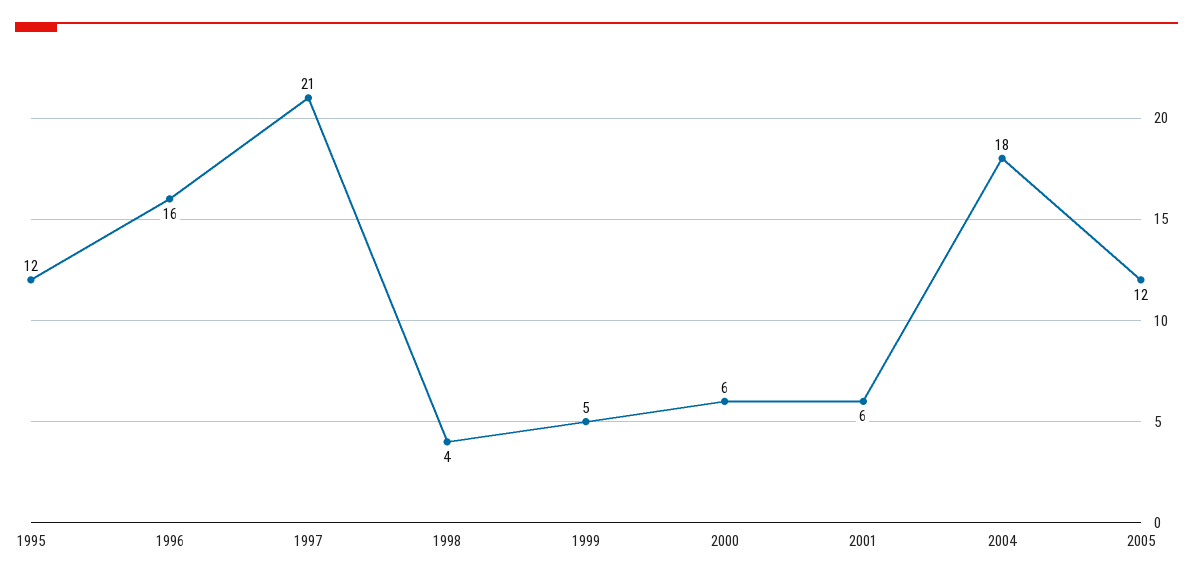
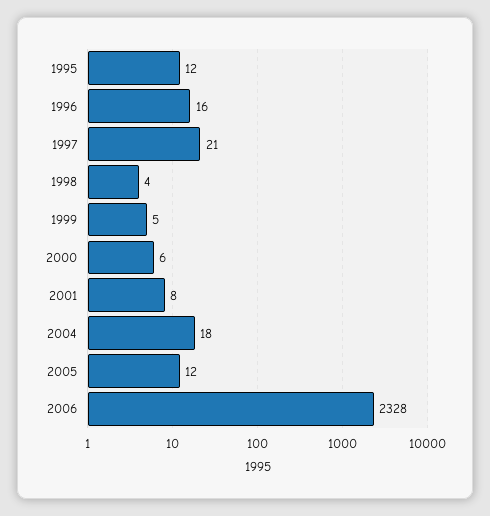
2001: 6 -> 8
2006: none -> 2328

